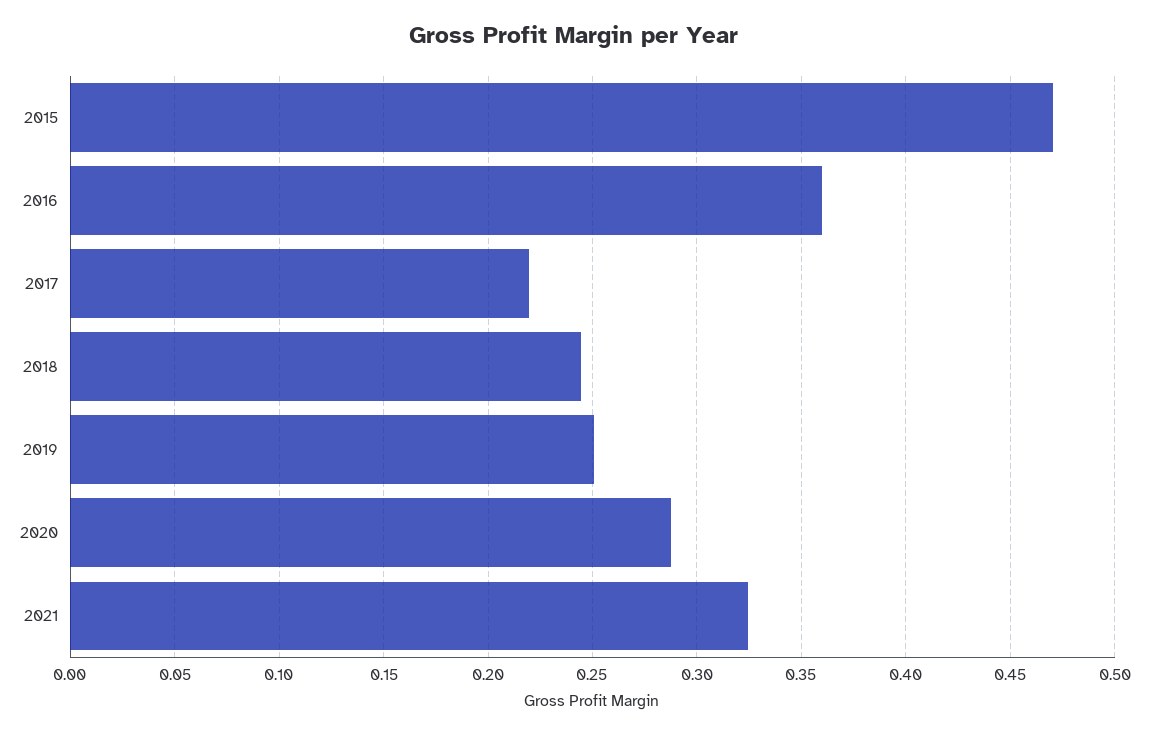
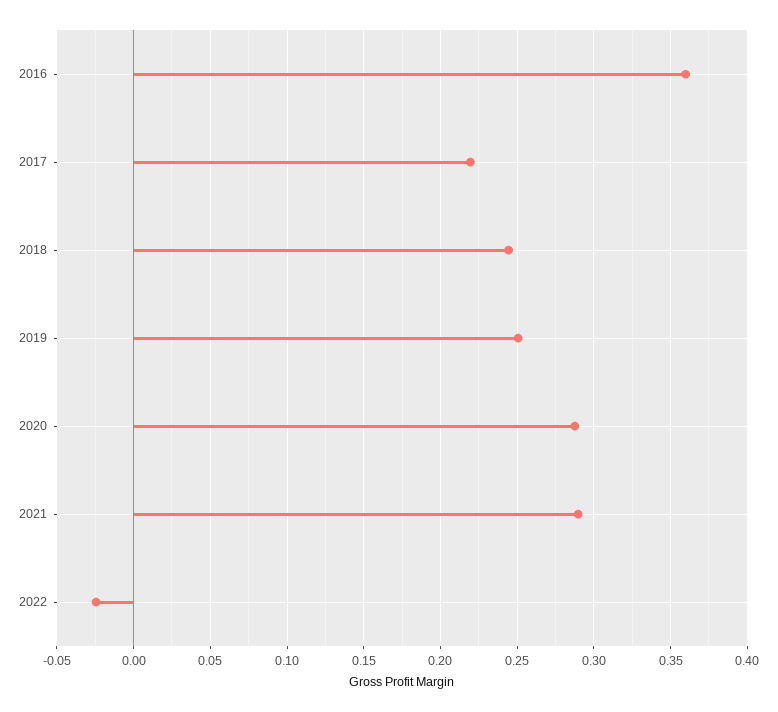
2015: 0.47 -> none
2021: 0.325 -> 0.29
2022: none -> -0.025

